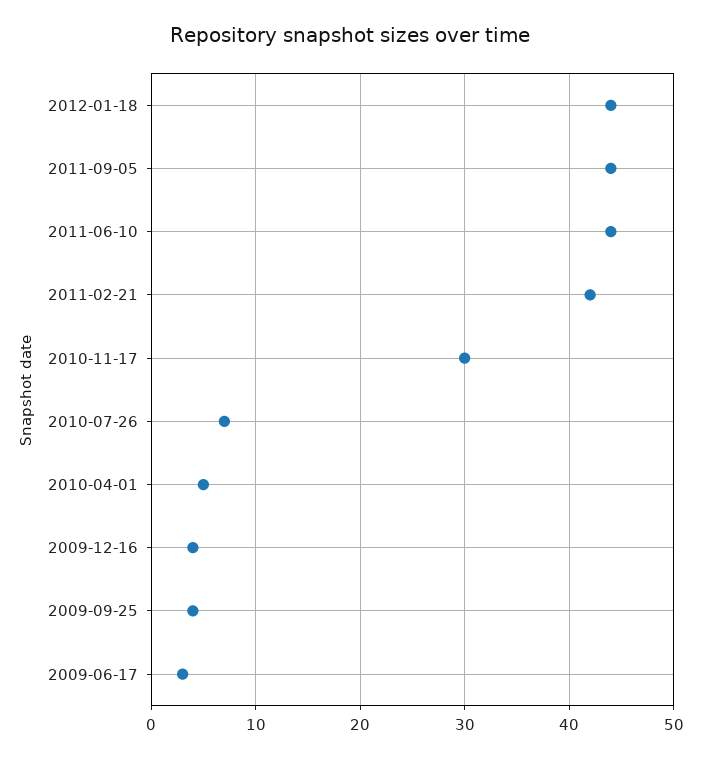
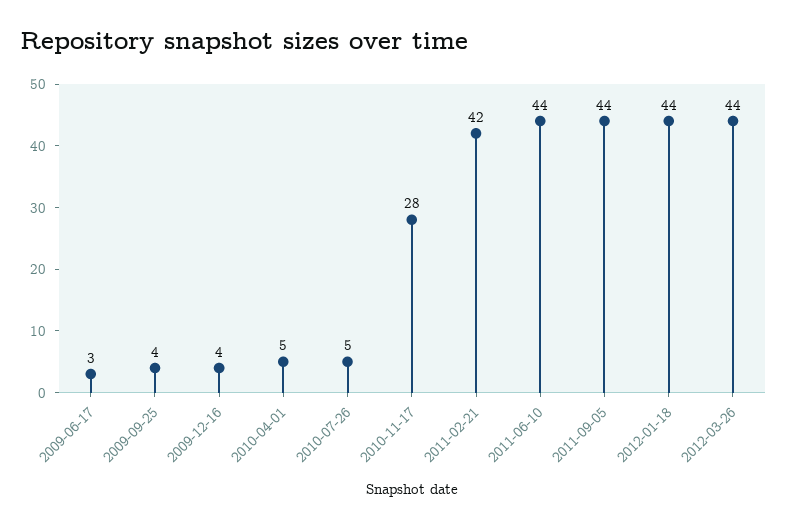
2010-11-17: 30 -> 28
2010-07-26: 7 -> 5
2012-03-26: none -> 44

